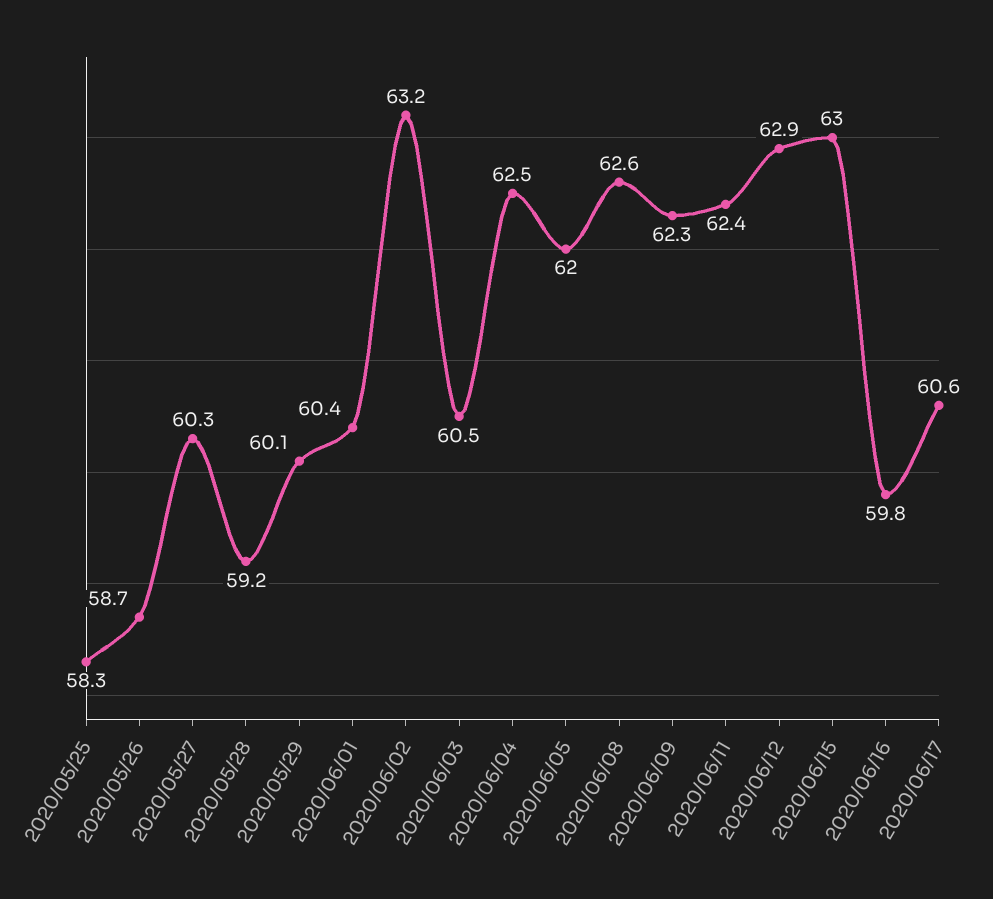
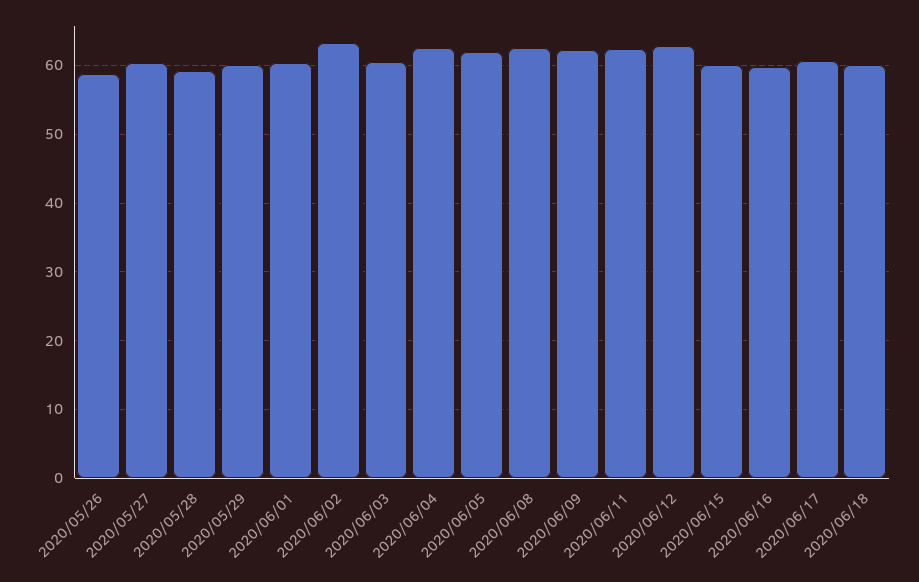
2020/05/25: 58.3 -> none
2020/06/15: 63 -> 60
2020/06/18: none -> 60

